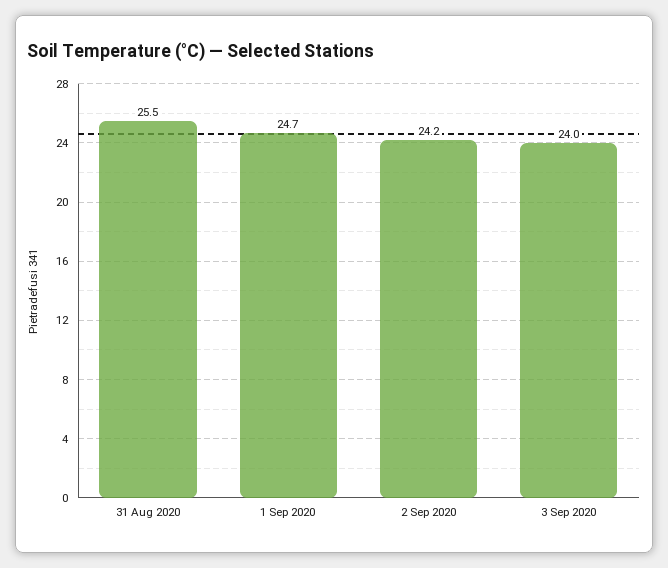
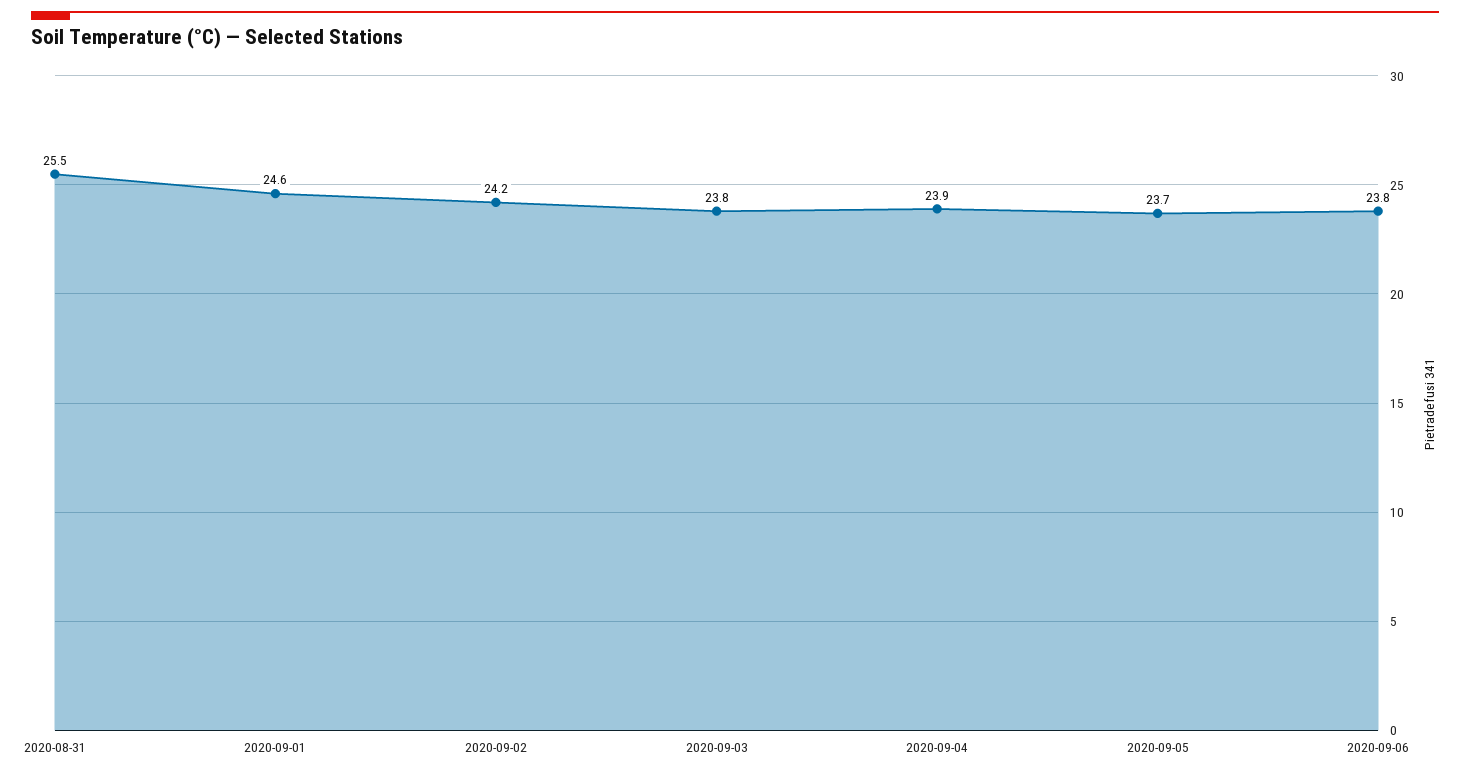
1 Sep 2020: 24.7 -> 24.6
3 Sep 2020: 24 -> 23.8
2020-09-04: none -> 23.9
2020-09-05: none -> 23.7
2020-09-06: none -> 23.8

